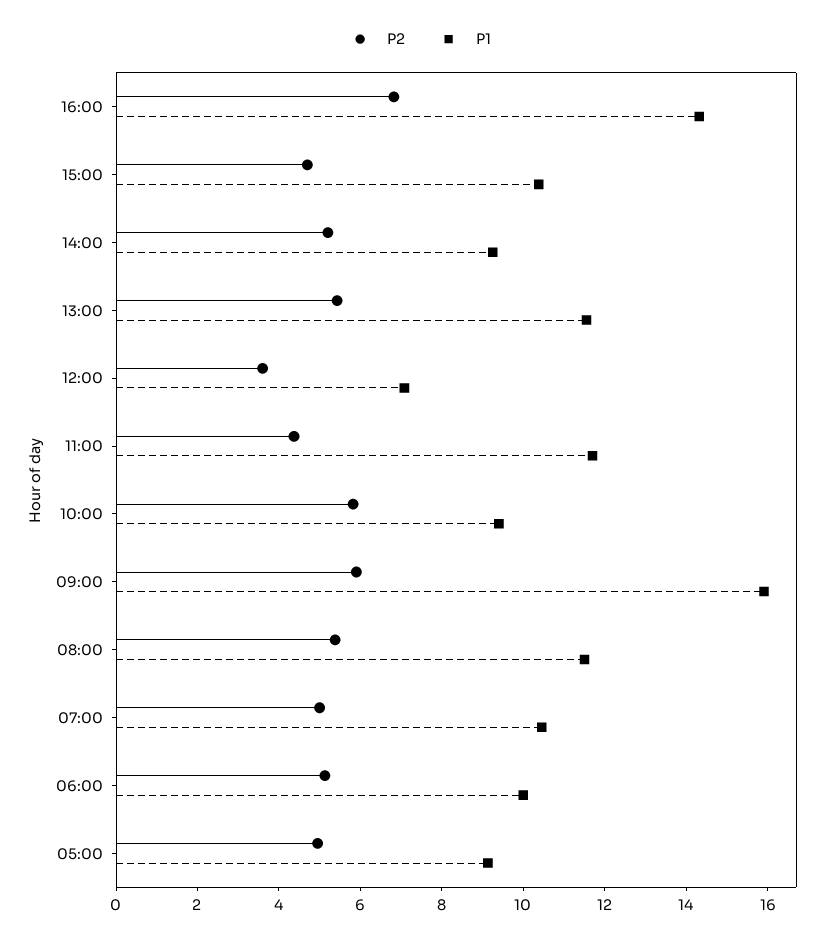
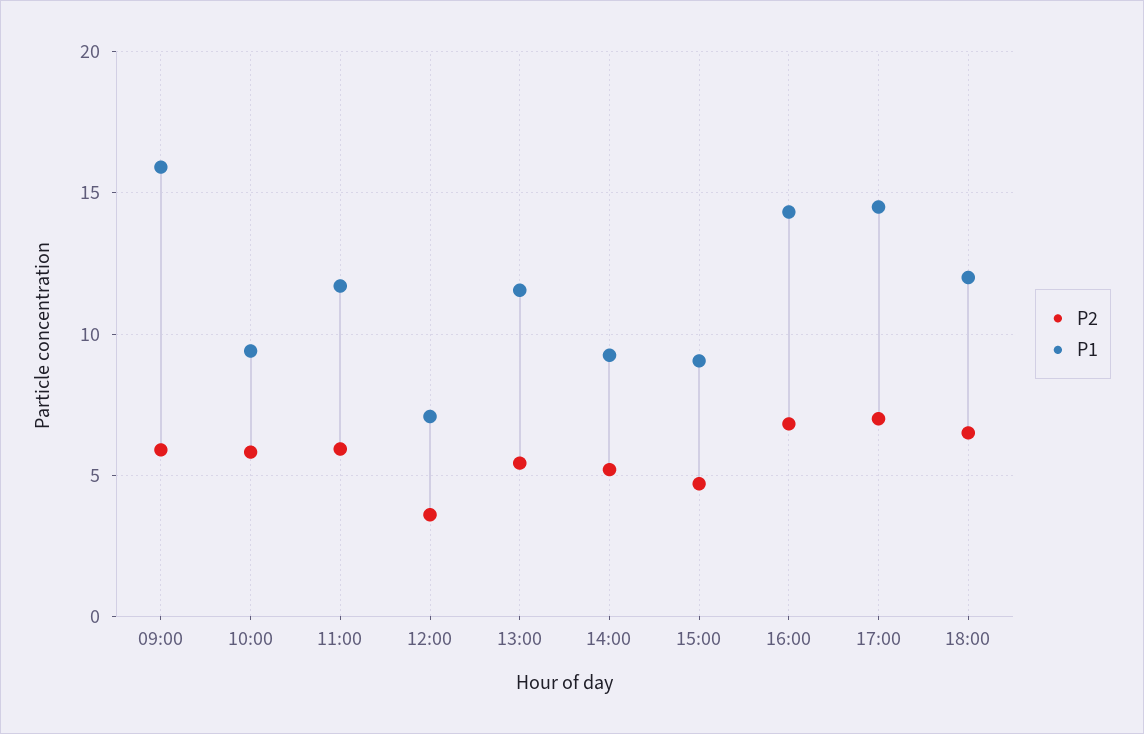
P1, 15:00: 10.5 -> 9
P2, 11:00: 4.5 -> 6
P2, 08:00: 5.5 -> none
P1, 08:00: 11.5 -> none
P2, 07:00: 5 -> none
P1, 07:00: 10.5 -> none
P2, 06:00: 5 -> none
P1, 06:00: 10 -> none
P2, 05:00: 5 -> none
P1, 05:00: 9 -> none
P2, 17:00: none -> 7
P1, 17:00: none -> 14.5
P2, 18:00: none -> 6.5
P1, 18:00: none -> 12

